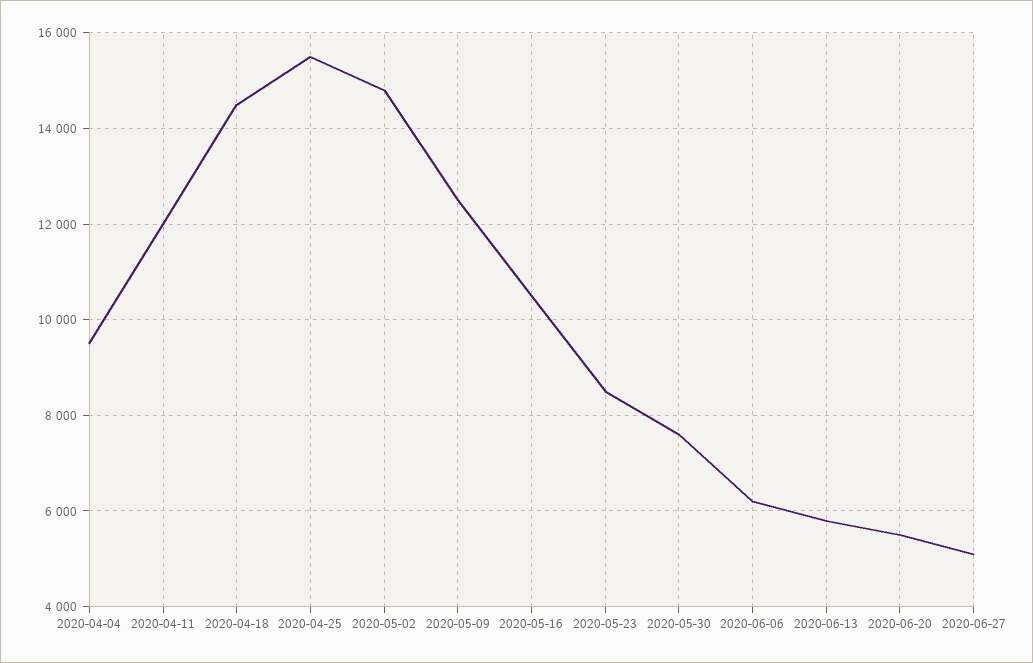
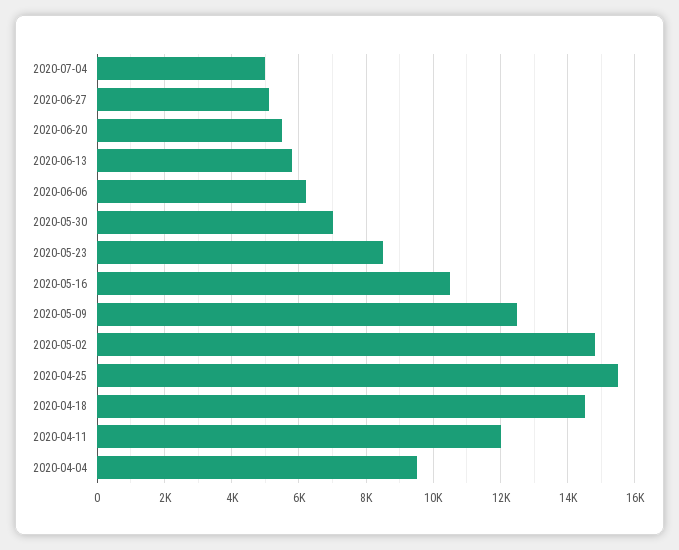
2020-05-30: 7600 -> 7000
2020-07-04: none -> 5000

